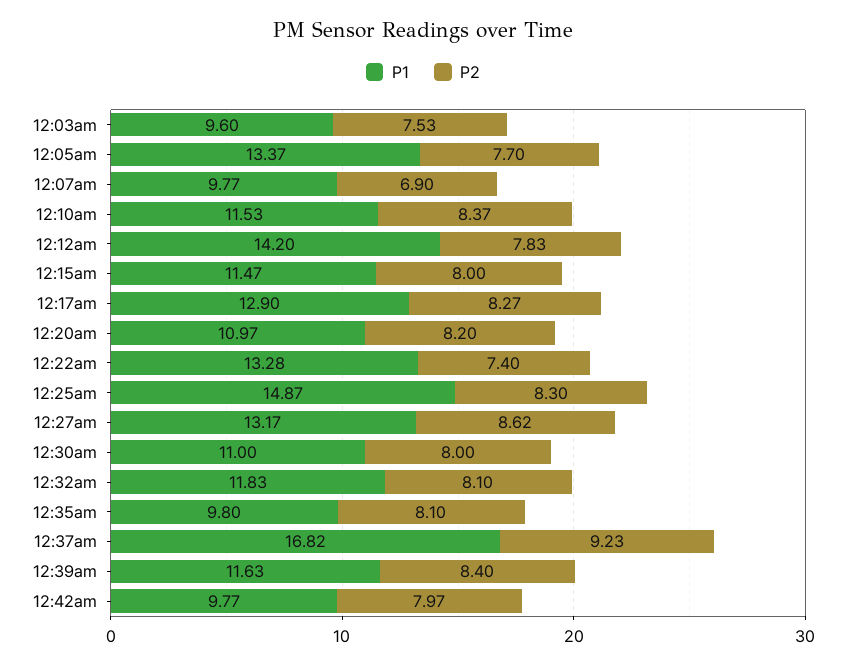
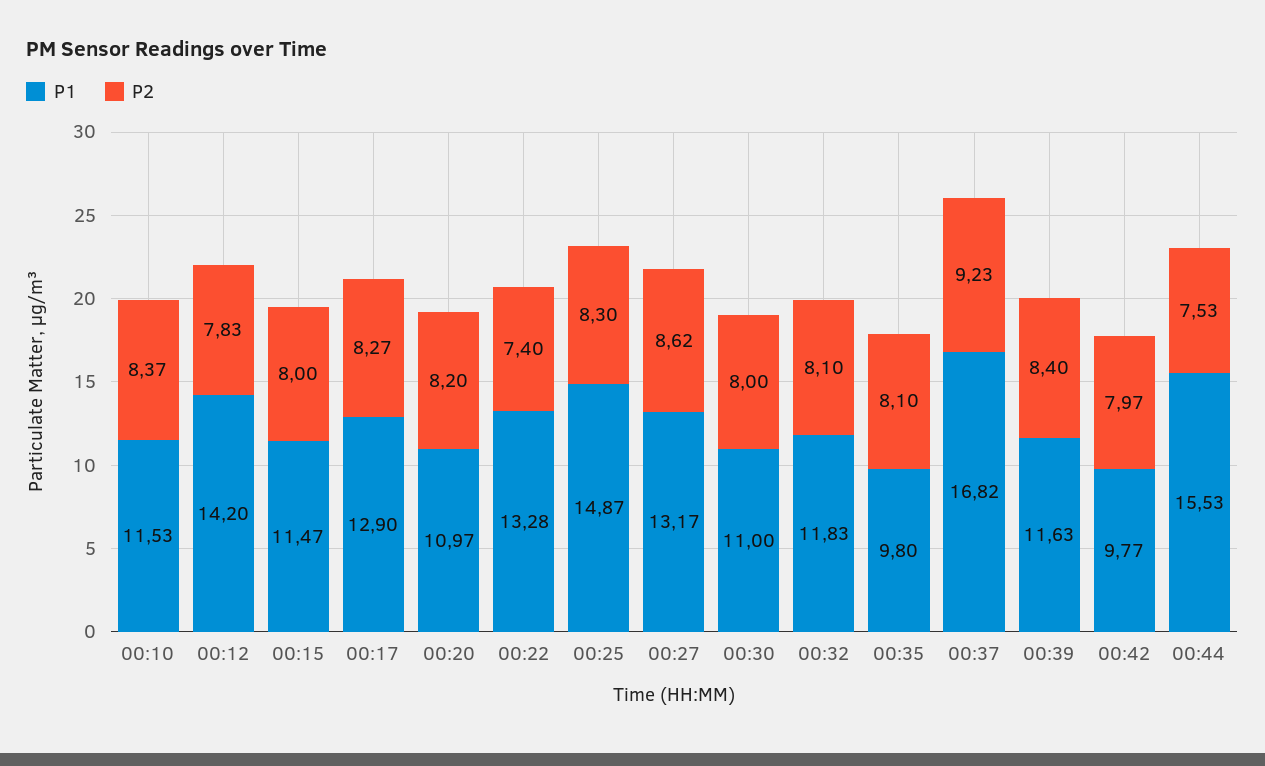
P1, 12:03am: 9.6 -> none
P2, 12:03am: 7.53 -> none
P1, 12:05am: 13.37 -> none
P2, 12:05am: 7.7 -> none
P1, 12:07am: 9.77 -> none
P2, 12:07am: 6.9 -> none
P1, 00:44: none -> 15.53
P2, 00:44: none -> 7.53

